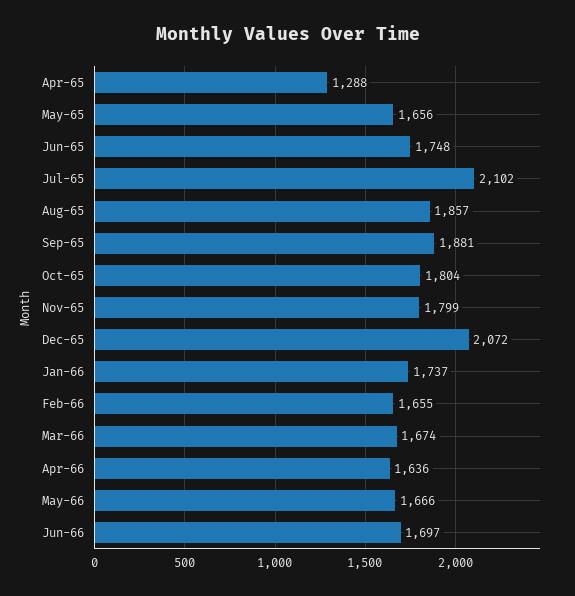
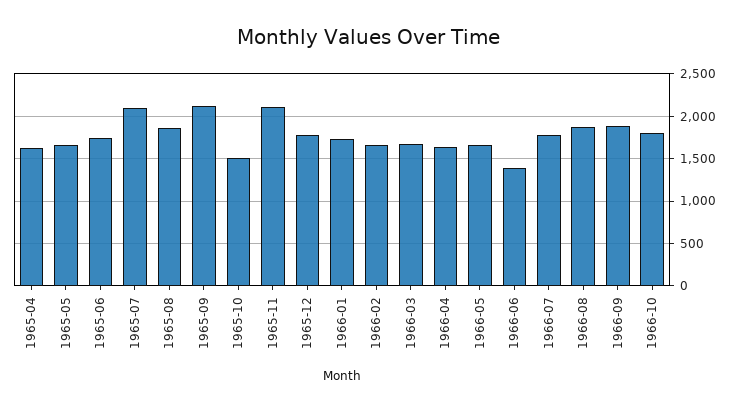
Apr-65: 1288 -> 1600
Sep-65: 1881 -> 2100
Oct-65: 1804 -> 1500
Nov-65: 1799 -> 2100
Dec-65: 2072 -> 1800
Jun-66: 1697 -> 1400
1966-07: none -> 1800
1966-08: none -> 1900
1966-09: none -> 1900
1966-10: none -> 1800

